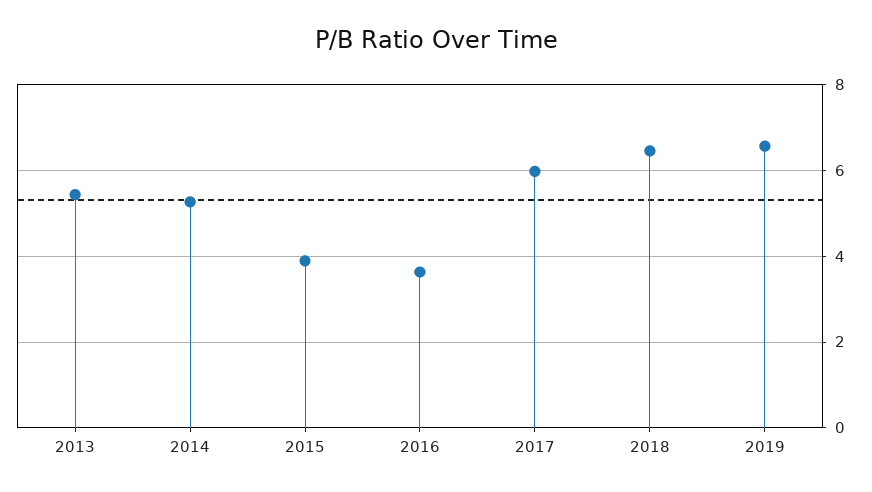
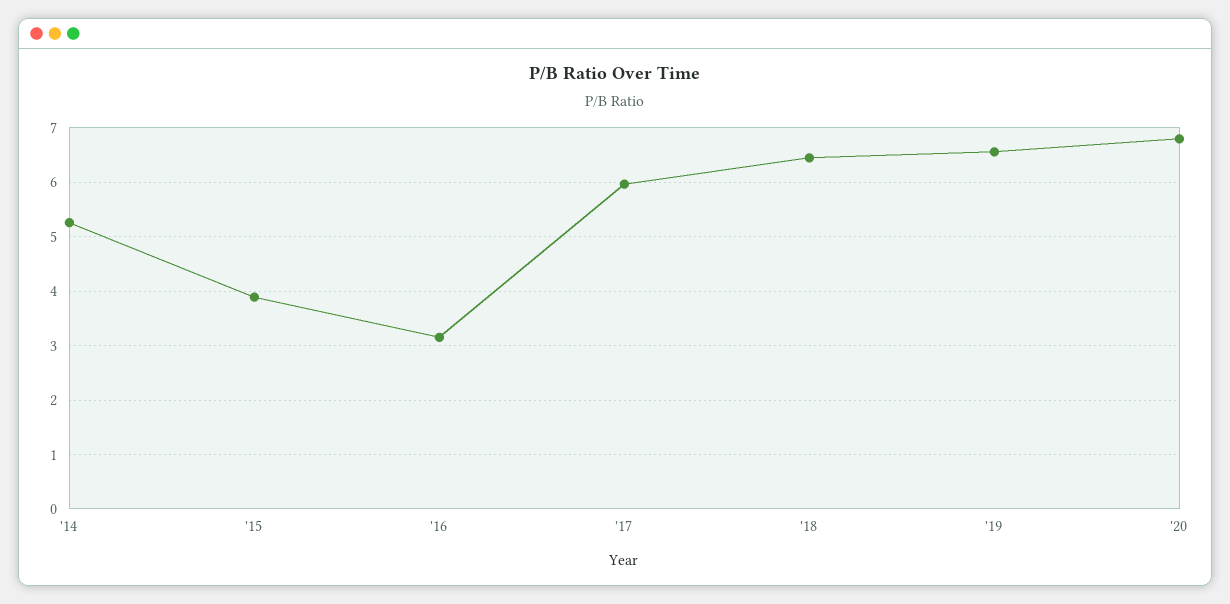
2013: 5.4 -> none
2016: 3.6 -> 3.2
'20: none -> 6.8

